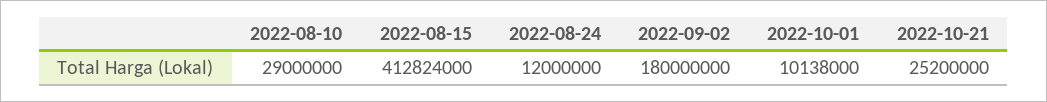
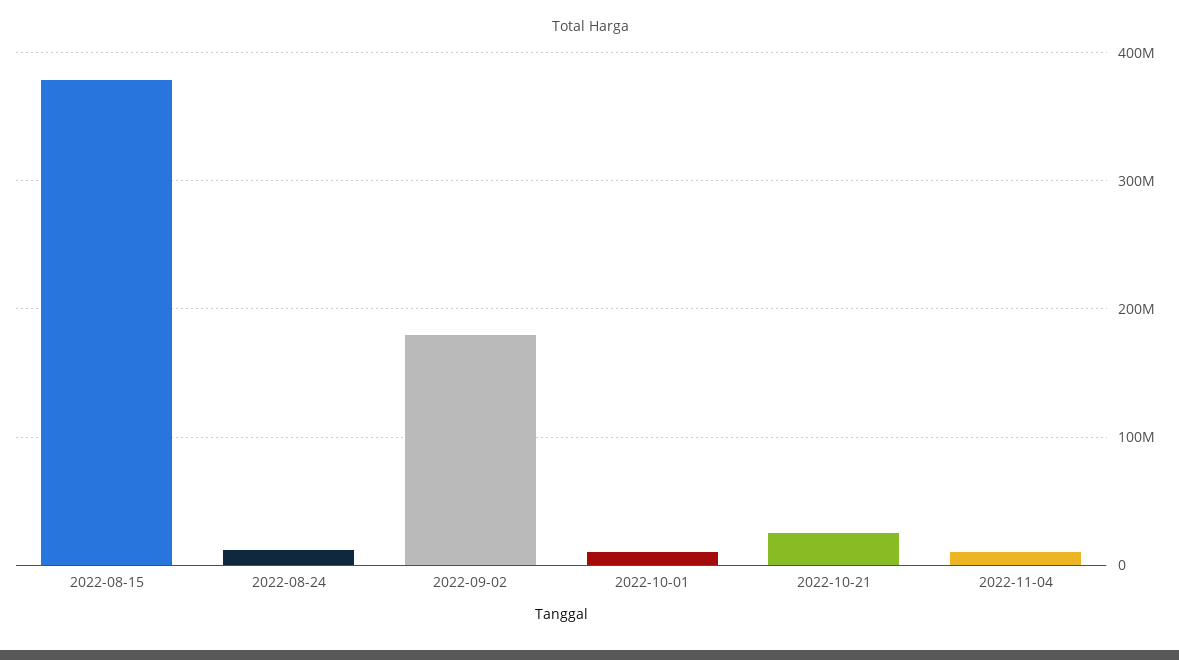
2022-08-10: 29000000 -> none
2022-08-15: 412824000 -> 380000000
2022-11-04: none -> 10000000

